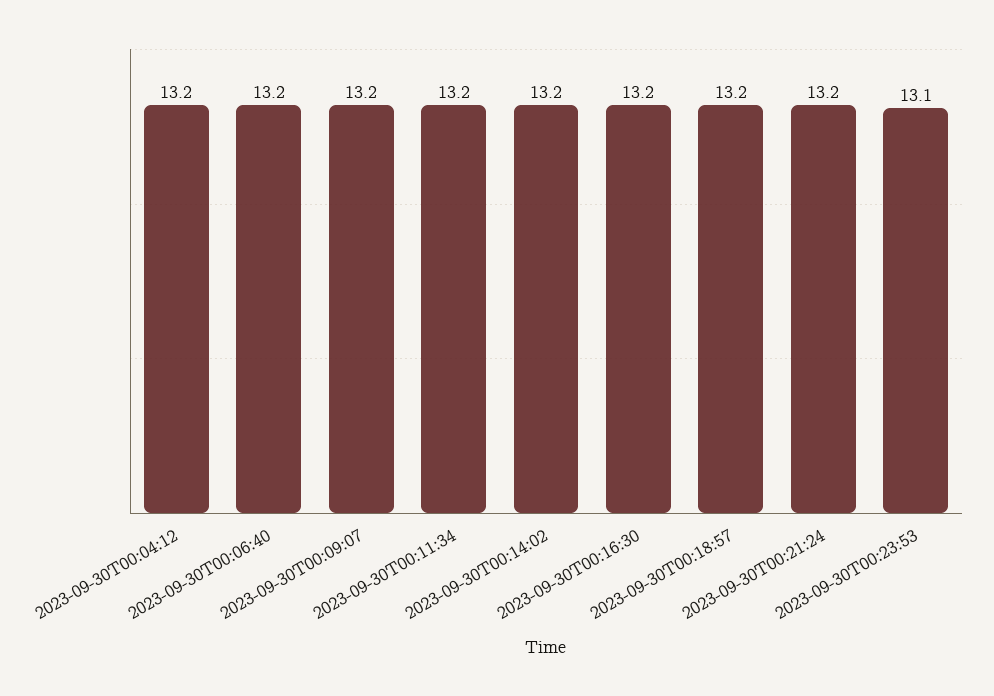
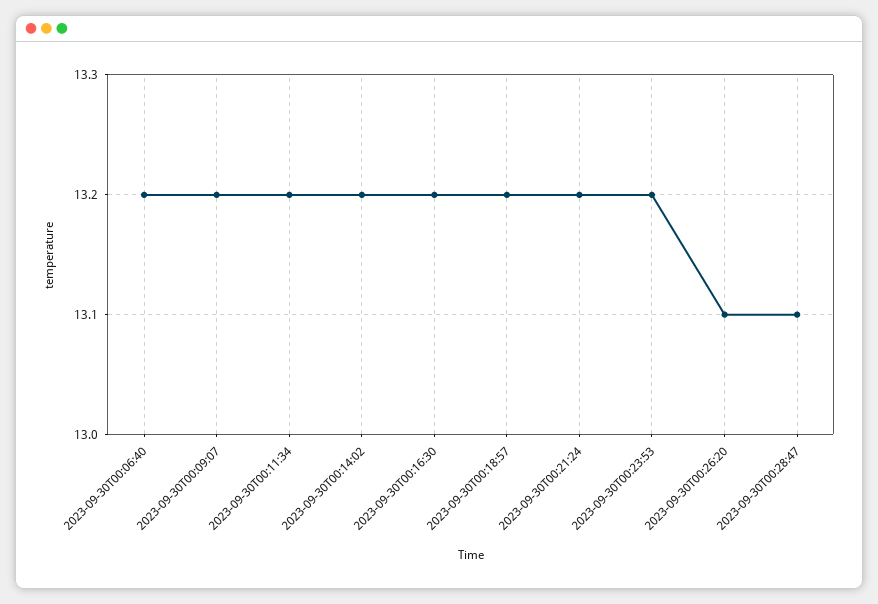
2023-09-30T00:04:12: 13.2 -> none
2023-09-30T00:23:53: 13.1 -> 13.2
2023-09-30T00:26:20: none -> 13.1
2023-09-30T00:28:47: none -> 13.1

